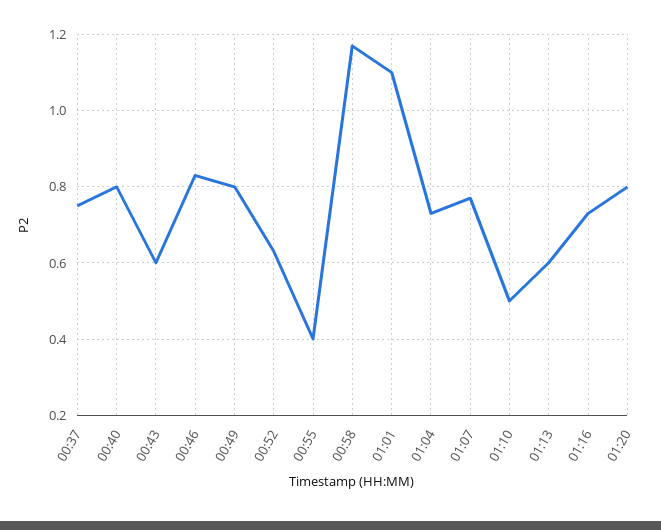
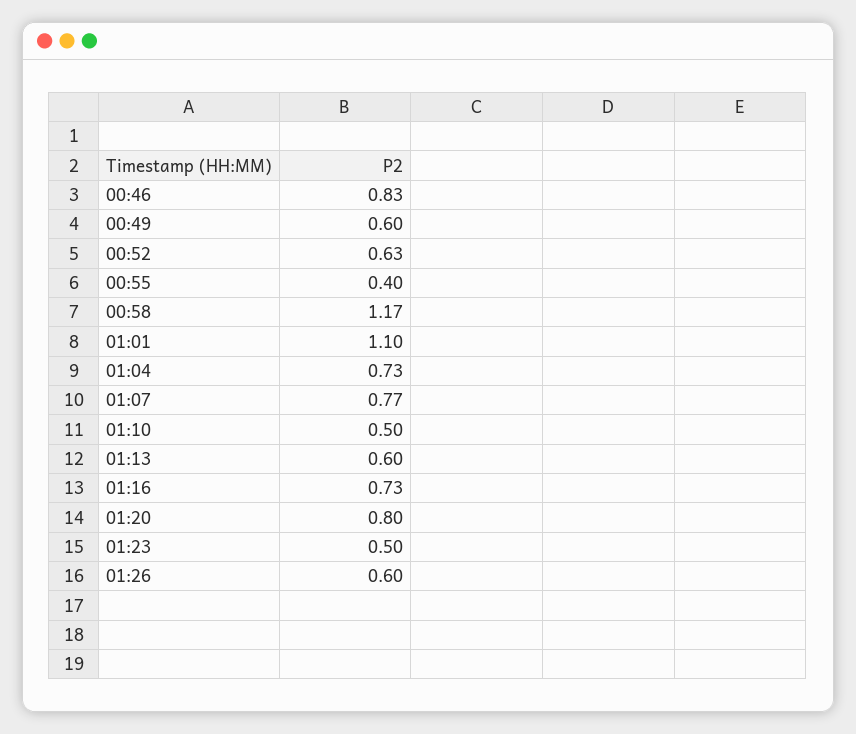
00:37: 0.75 -> none
00:40: 0.8 -> none
00:43: 0.6 -> none
00:49: 0.8 -> 0.6
01:23: none -> 0.5
01:26: none -> 0.6

